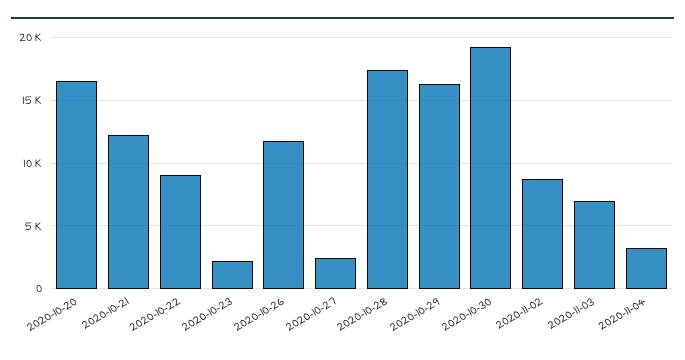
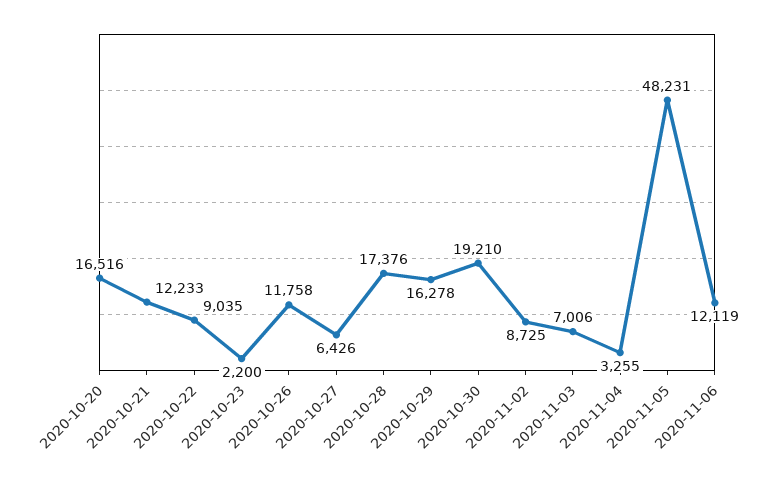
2020-10-27: 2500 -> 6426
2020-11-05: none -> 48231
2020-11-06: none -> 12119

